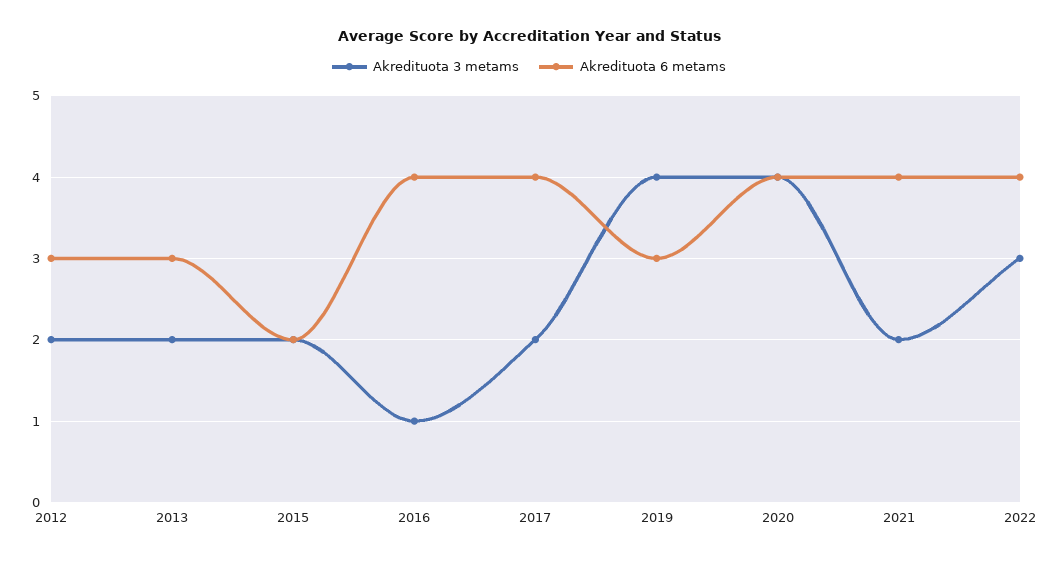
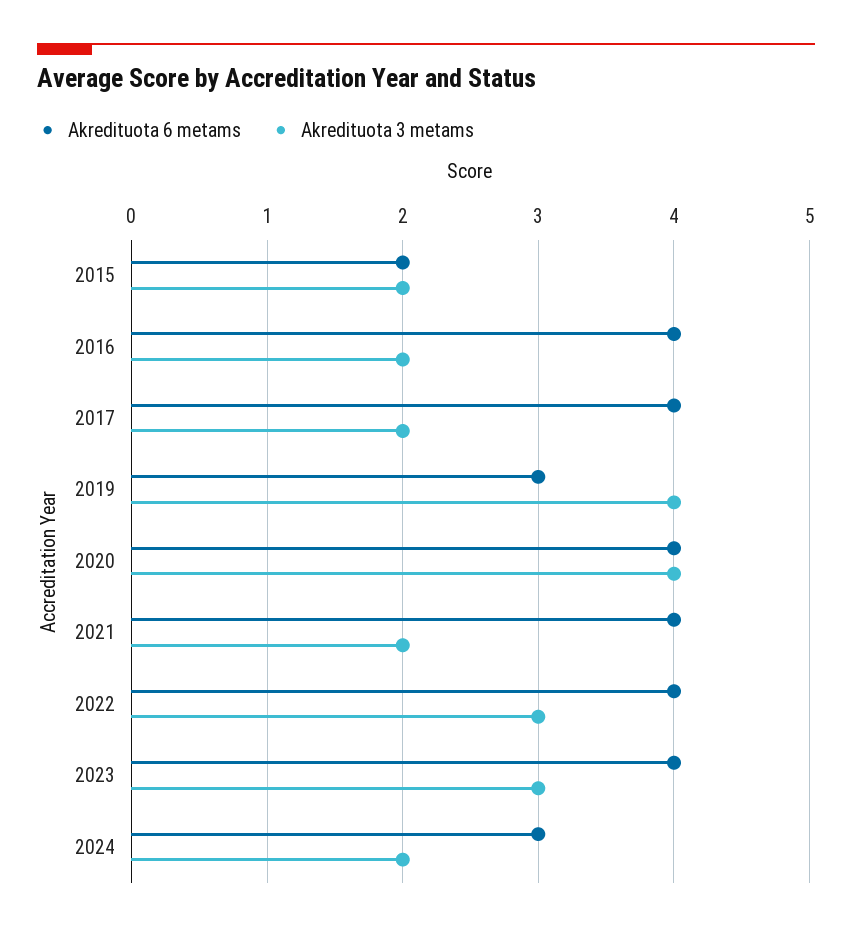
Akredituota 3 metams, 2012: 2 -> none
Akredituota 6 metams, 2012: 3 -> none
Akredituota 3 metams, 2013: 2 -> none
Akredituota 6 metams, 2013: 3 -> none
Akredituota 3 metams, 2016: 1 -> 2
Akredituota 6 metams, 2023: none -> 4
Akredituota 3 metams, 2023: none -> 3
Akredituota 6 metams, 2024: none -> 3
Akredituota 3 metams, 2024: none -> 2

